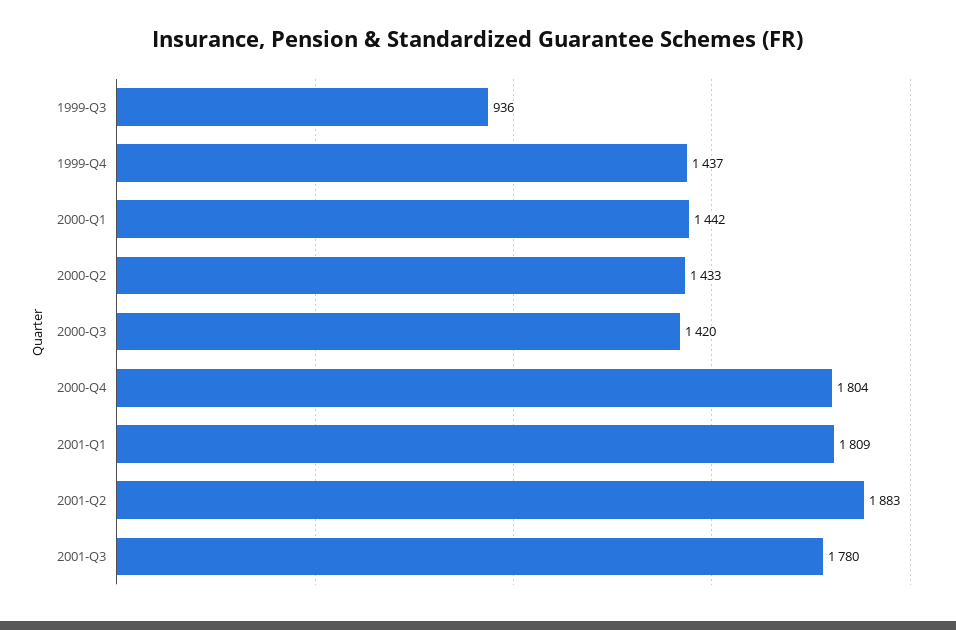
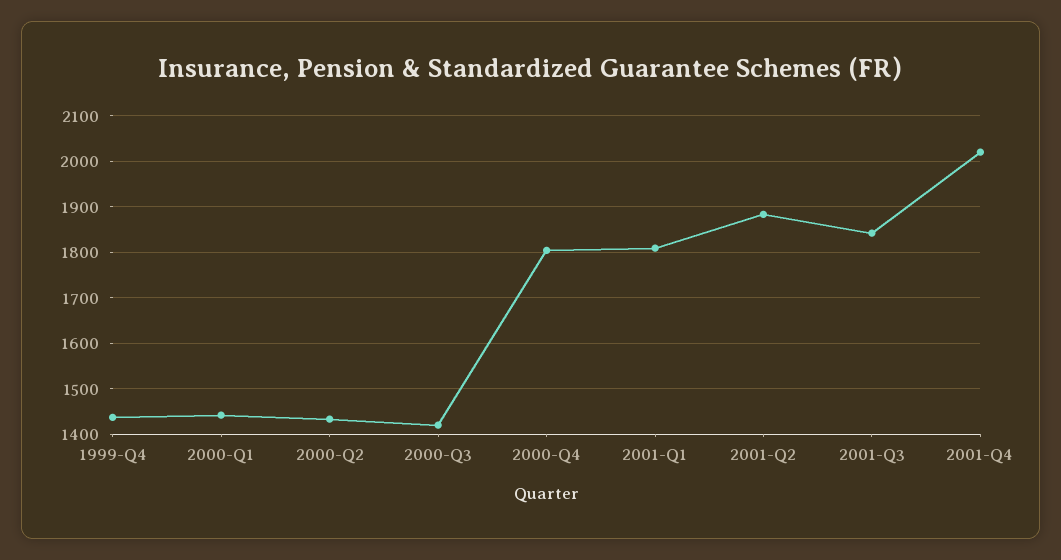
1999-Q3: 936 -> none
2001-Q3: 1780 -> 1840
2001-Q4: none -> 2020

